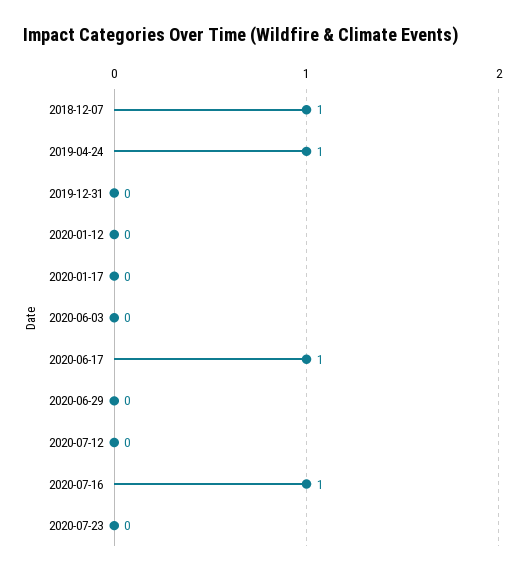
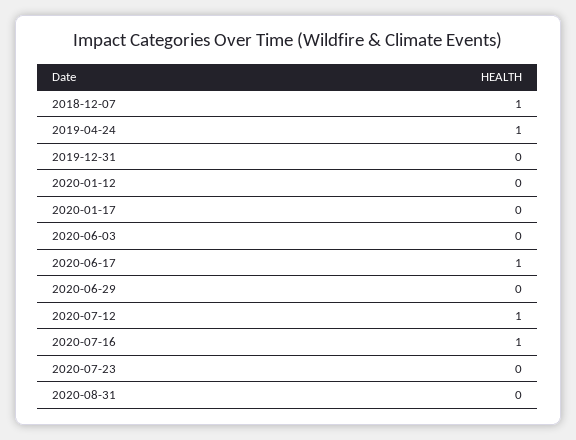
2020-07-12: 0 -> 1
2020-08-31: none -> 0

